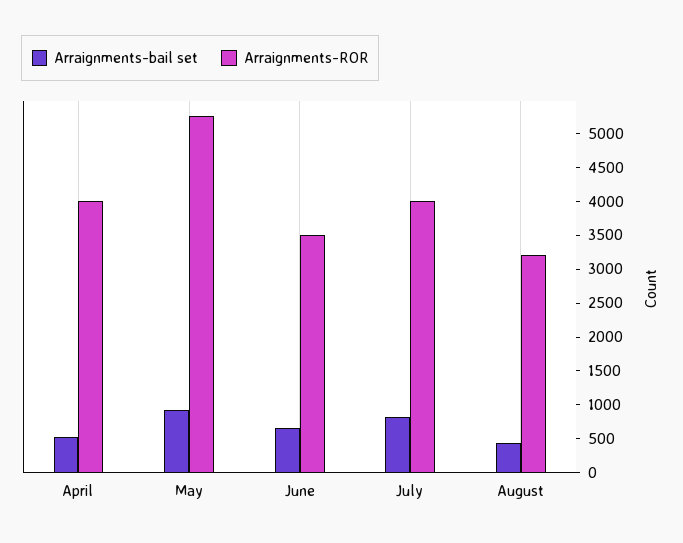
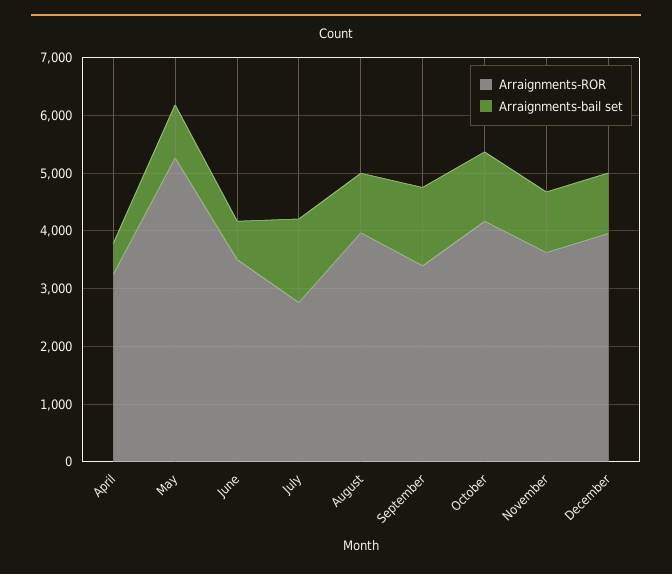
Arraignments-ROR, April: 4000 -> 3200
Arraignments-bail set, July: 750 -> 1400
Arraignments-ROR, July: 4000 -> 2800
Arraignments-bail set, August: 500 -> 1000
Arraignments-ROR, August: 3250 -> 4000
Arraignments-ROR, September: none -> 3400
Arraignments-bail set, September: none -> 1400
Arraignments-ROR, October: none -> 4200
Arraignments-bail set, October: none -> 1200
Arraignments-ROR, November: none -> 3600
Arraignments-bail set, November: none -> 1000
Arraignments-ROR, December: none -> 4000
Arraignments-bail set, December: none -> 1000

